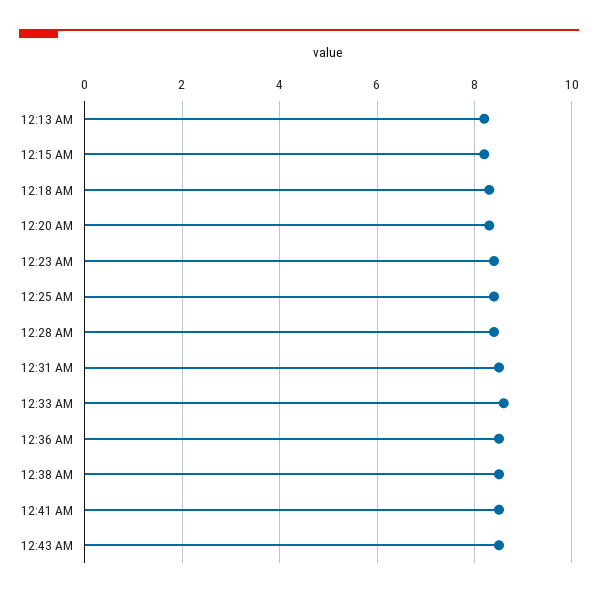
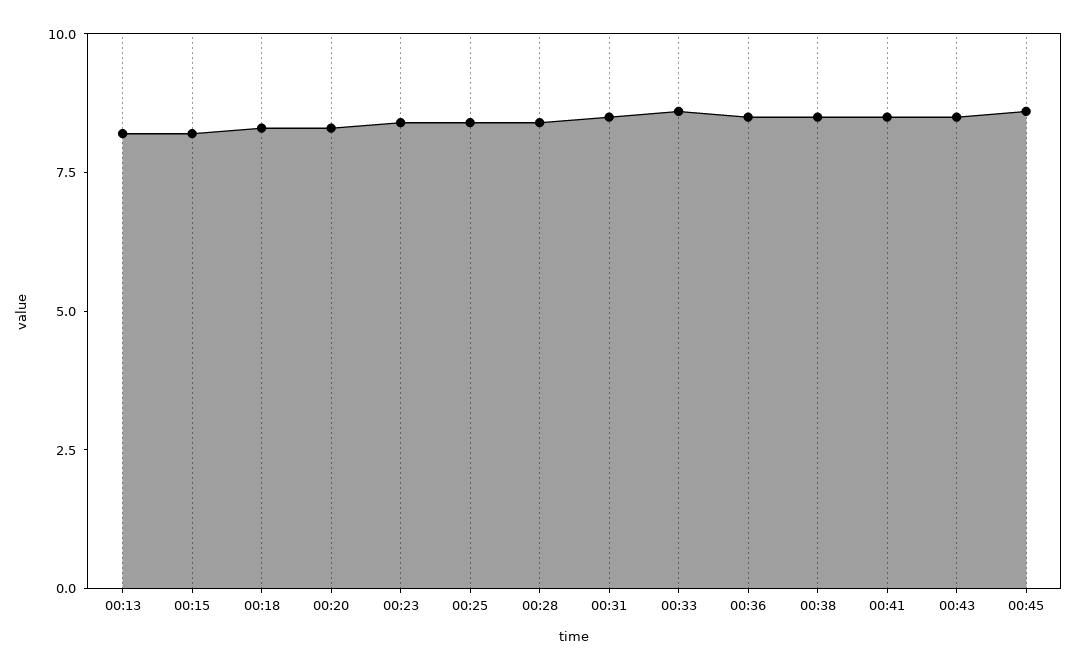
00:45: none -> 8.5

